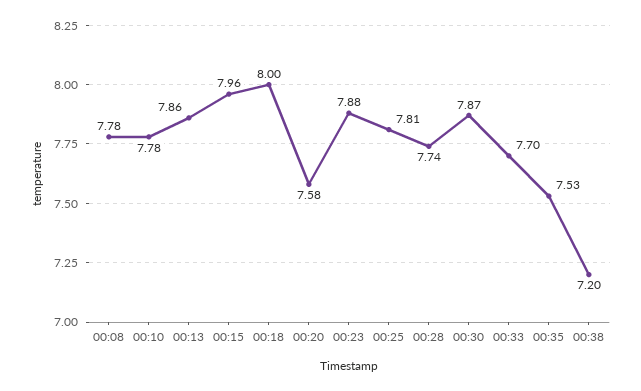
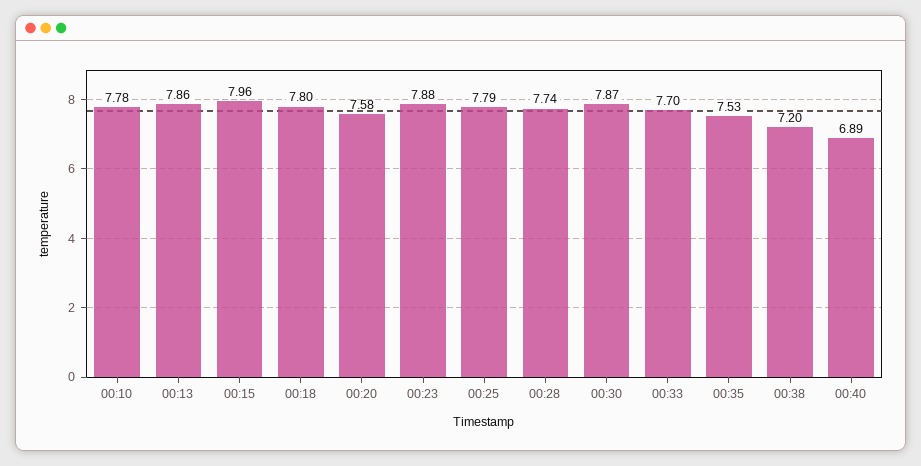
00:08: 7.78 -> none
00:18: 8 -> 7.8
00:25: 7.81 -> 7.79
00:40: none -> 6.89

